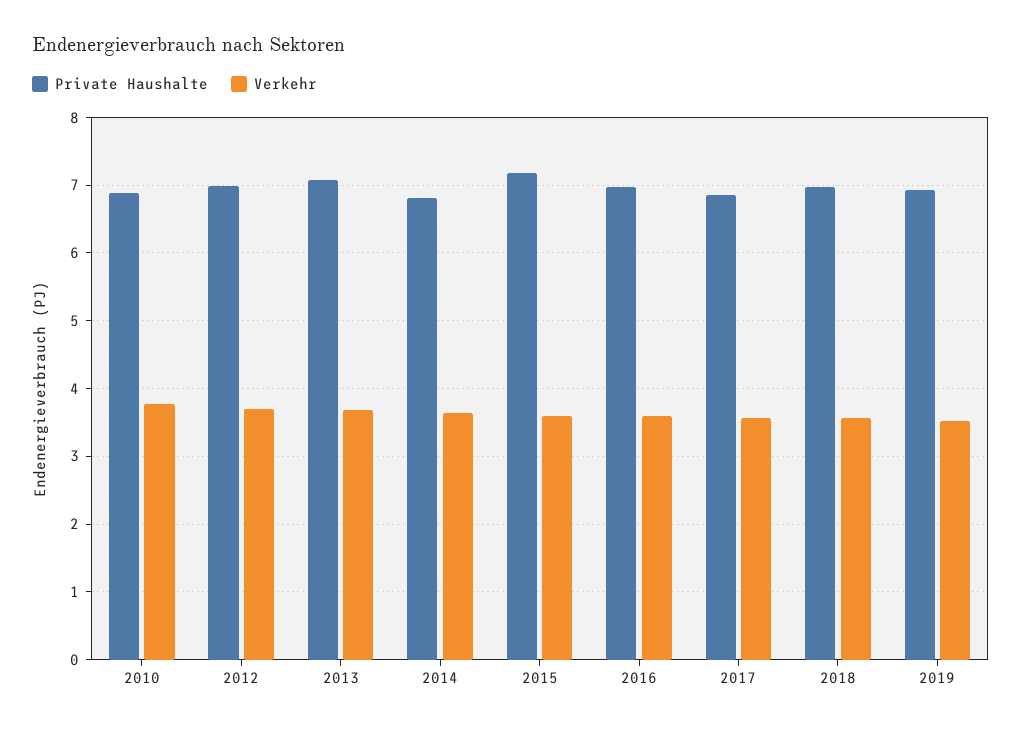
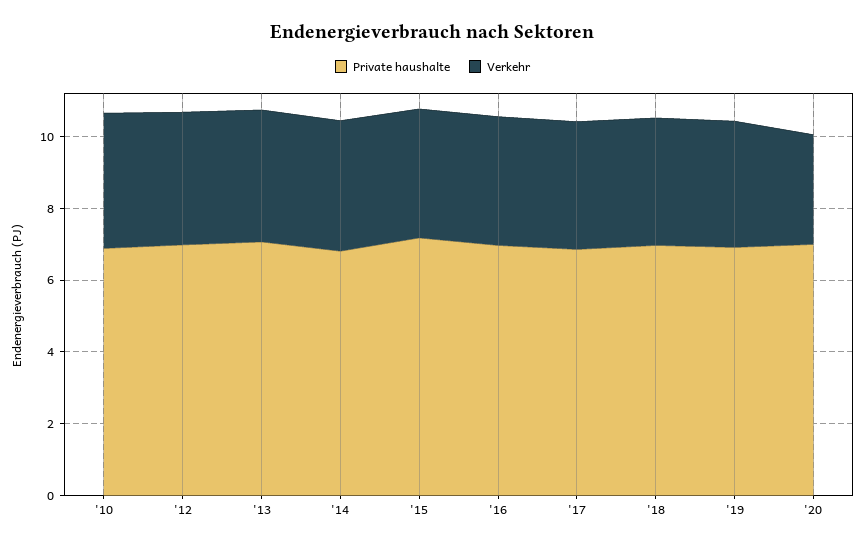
Private Haushalte, '20: none -> 7
Verkehr, '20: none -> 3

